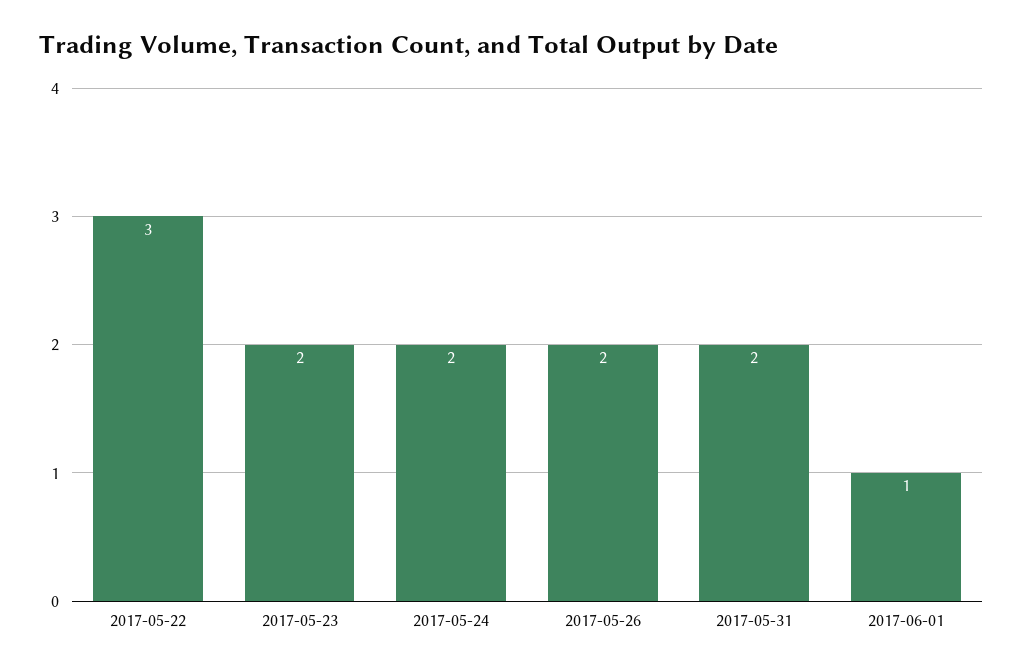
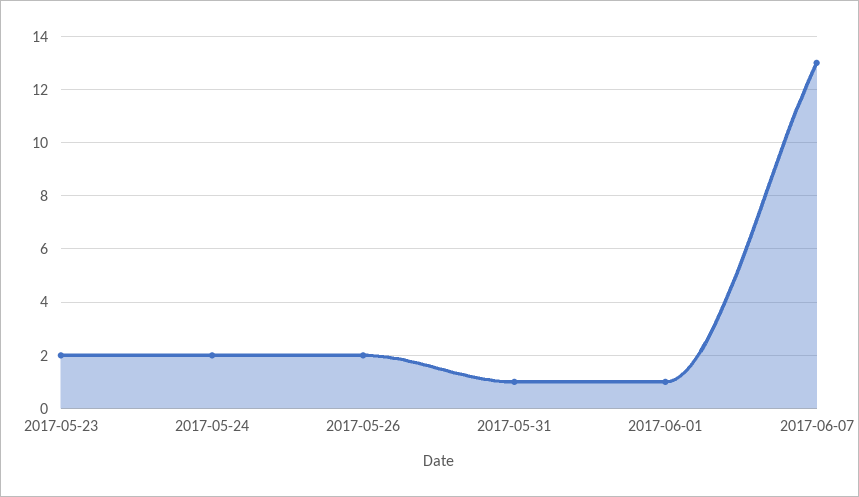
2017-05-22: 3 -> none
2017-05-31: 2 -> 1
2017-06-07: none -> 13

